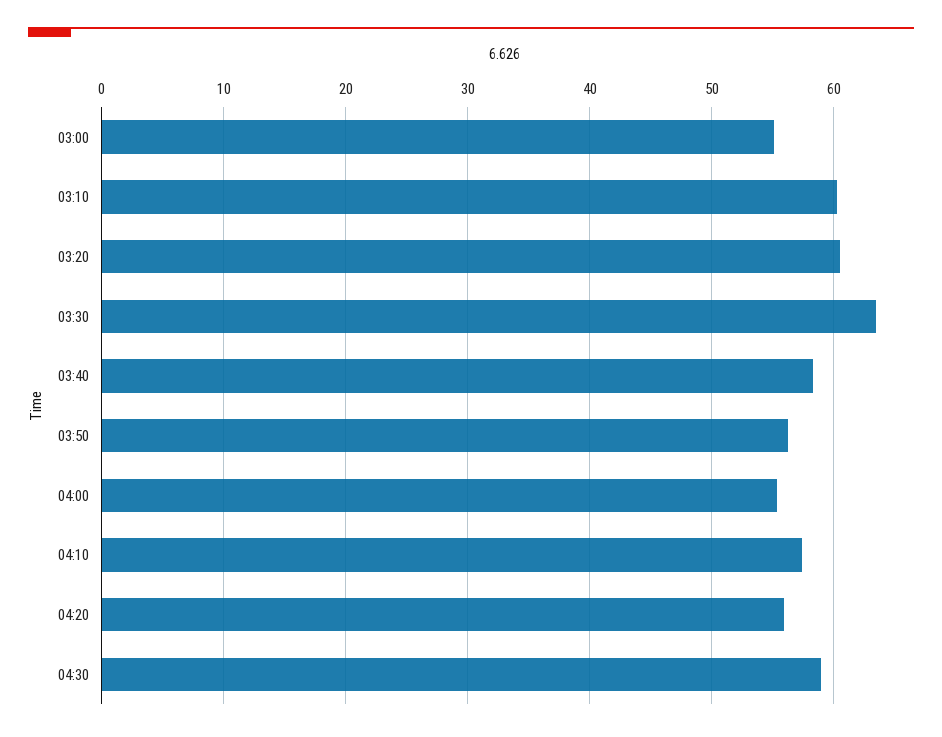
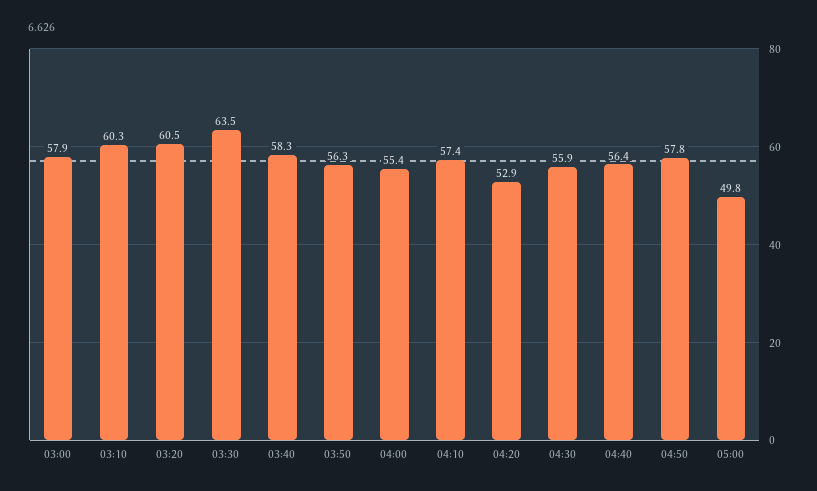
03:00: 55 -> 57.9
04:20: 56 -> 52.9
04:30: 59 -> 55.9
04:40: none -> 56.4
04:50: none -> 57.8
05:00: none -> 49.8

